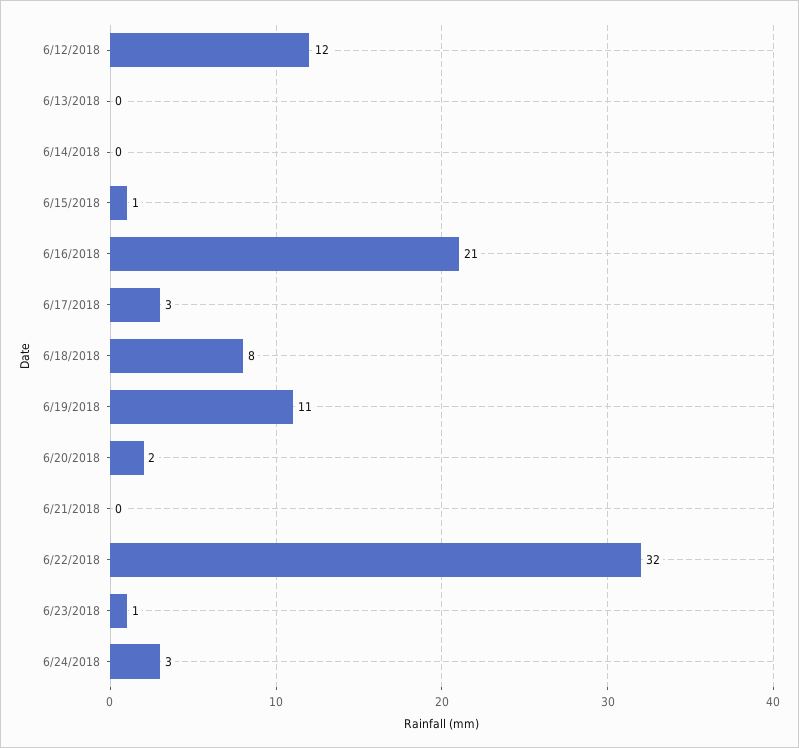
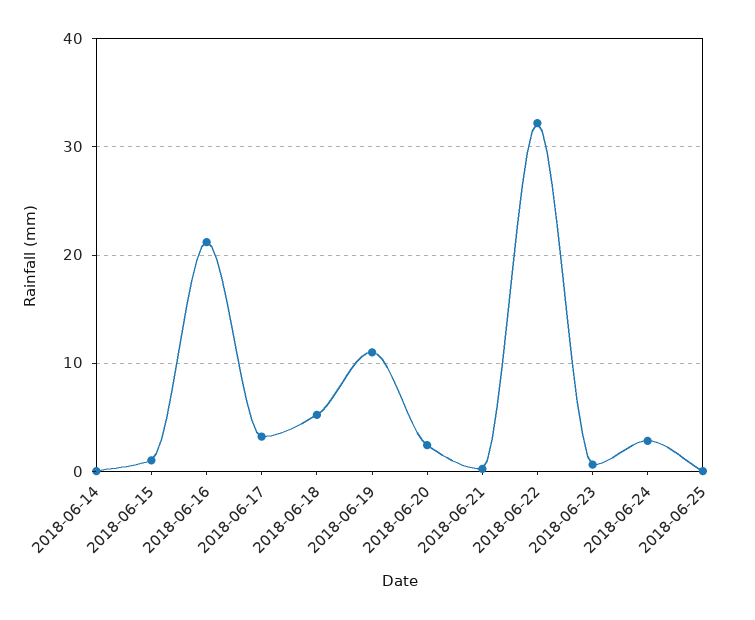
6/12/2018: 12 -> none
6/13/2018: 0 -> none
6/18/2018: 8 -> 5
2018-06-25: none -> 0

